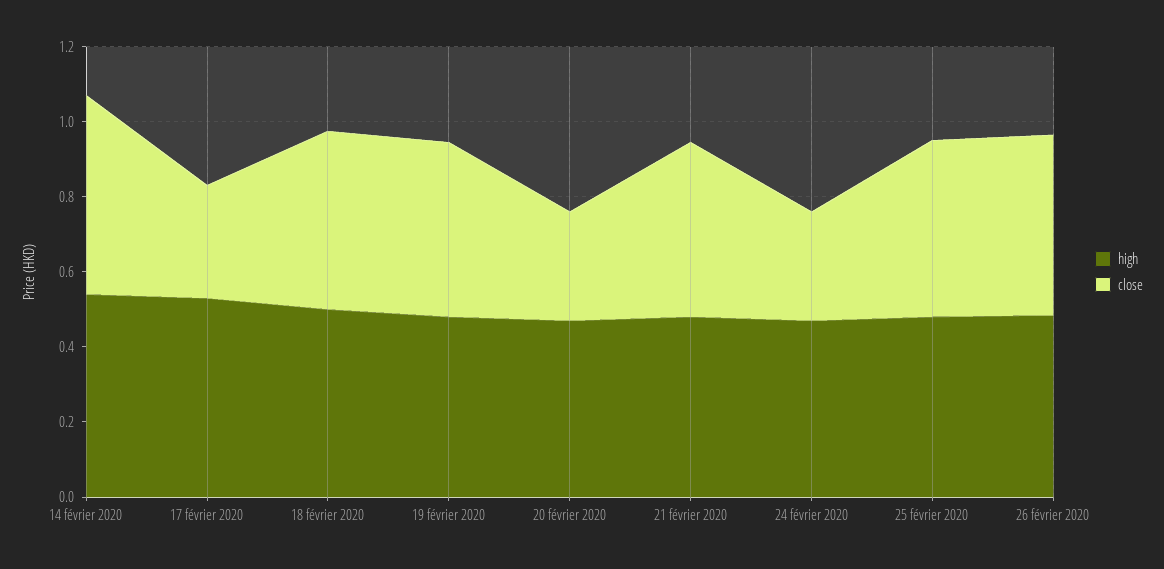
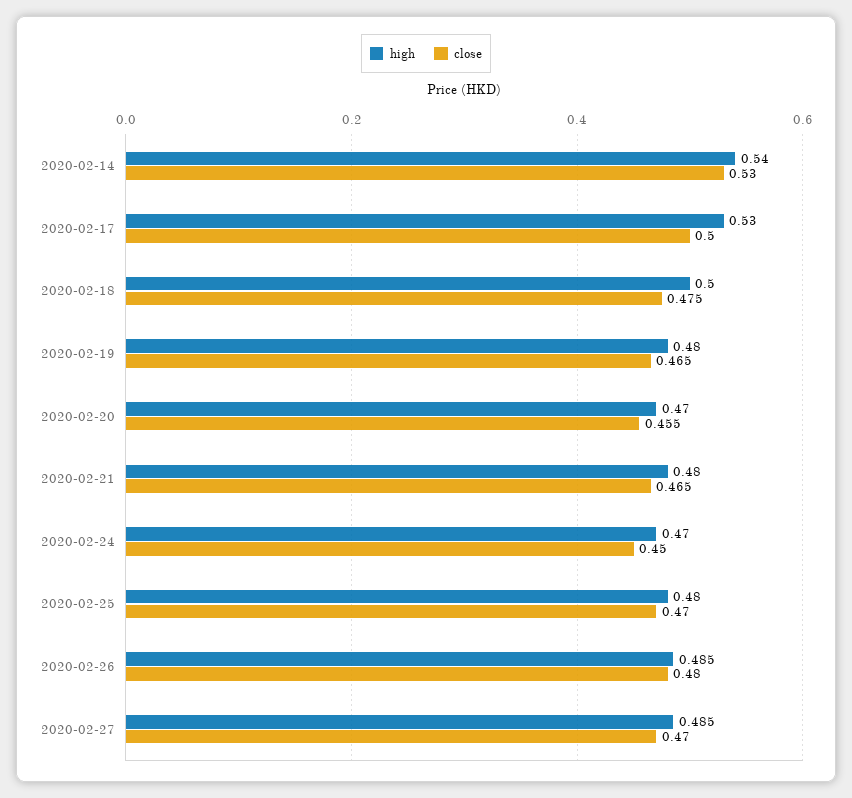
close, 17 février 2020: 0.3 -> 0.5
close, 20 février 2020: 0.3 -> 0.455
close, 24 février 2020: 0.3 -> 0.45
high, 2020-02-27: none -> 0.485
close, 2020-02-27: none -> 0.47

